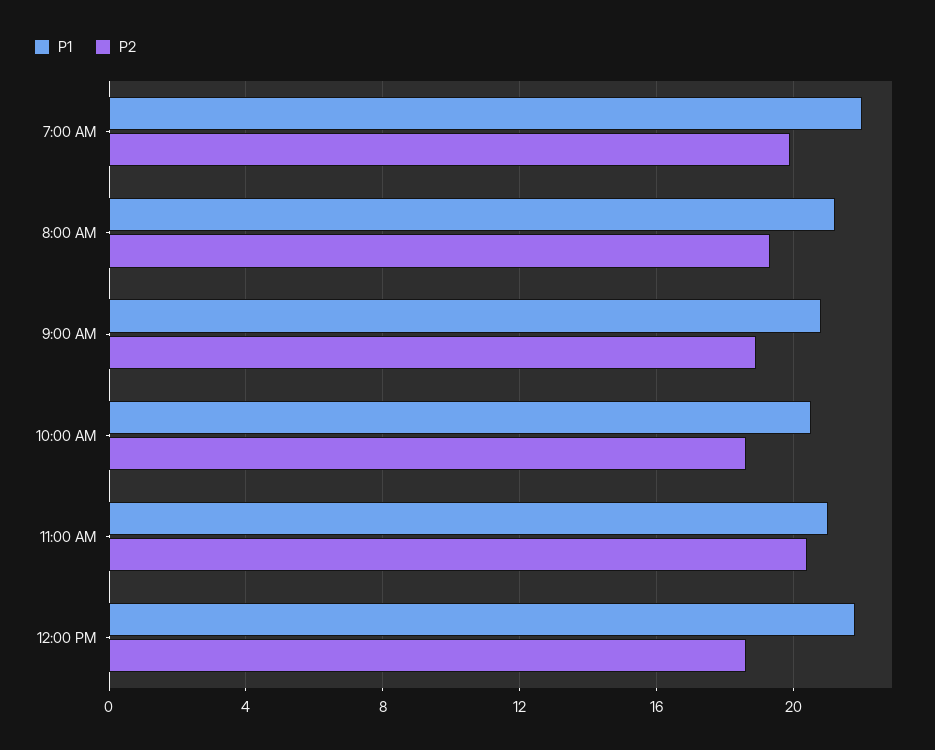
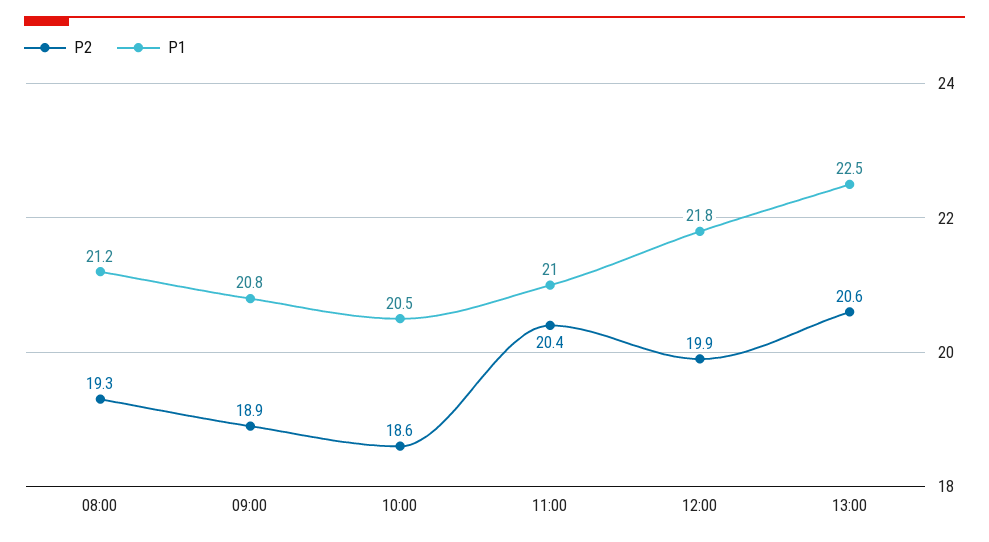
P1, 7:00 AM: 22 -> none
P2, 7:00 AM: 20 -> none
P2, 12:00 PM: 18.5 -> 19.9
P2, 13:00: none -> 20.6
P1, 13:00: none -> 22.5

